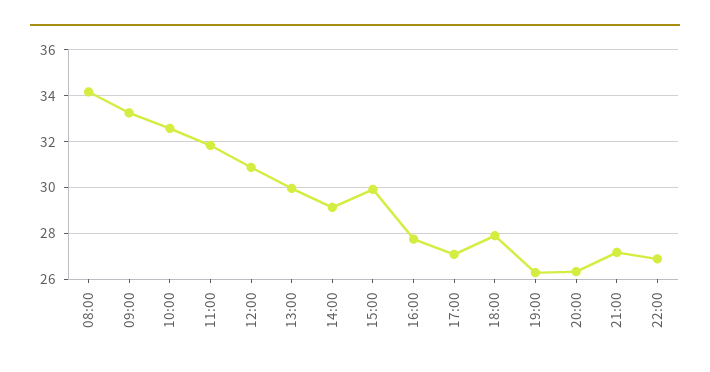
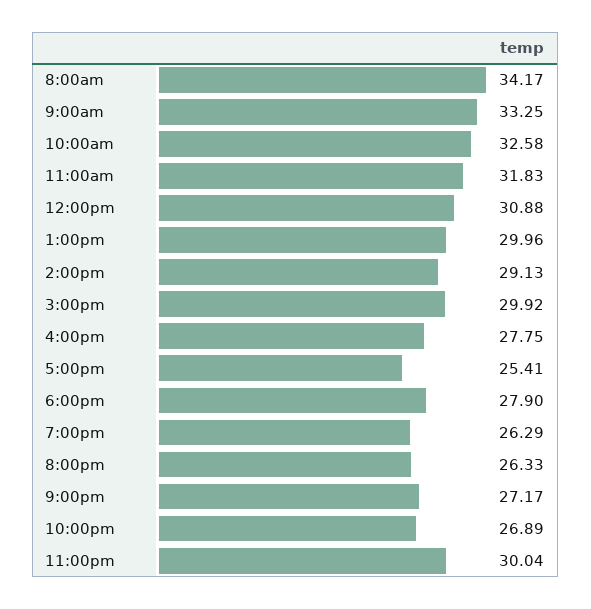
17:00: 27 -> 25.41
11:00pm: none -> 30.04

